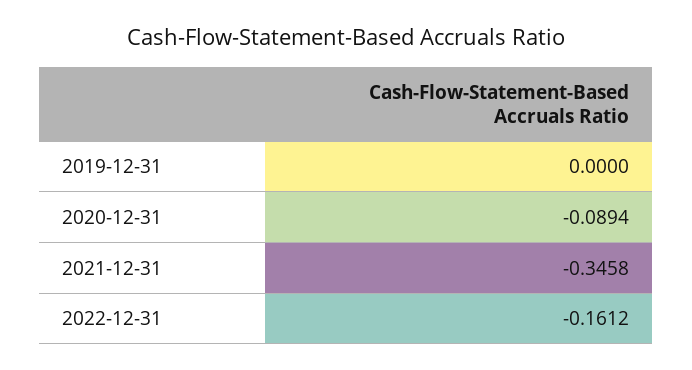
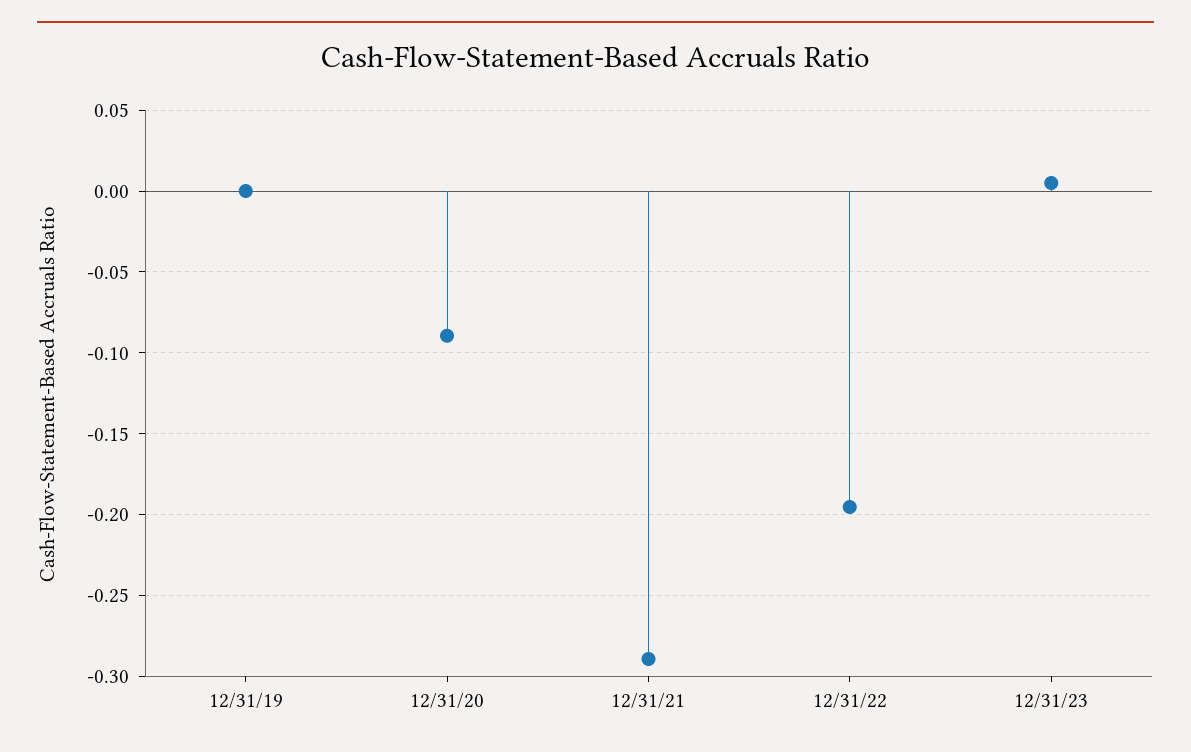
2021-12-31: -0.3458 -> -0.29
2022-12-31: -0.1612 -> -0.195
12/31/23: none -> 0.005

